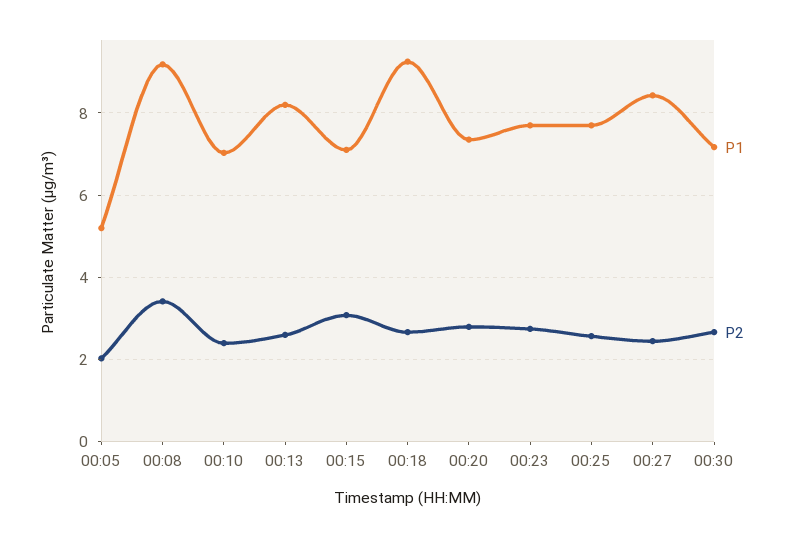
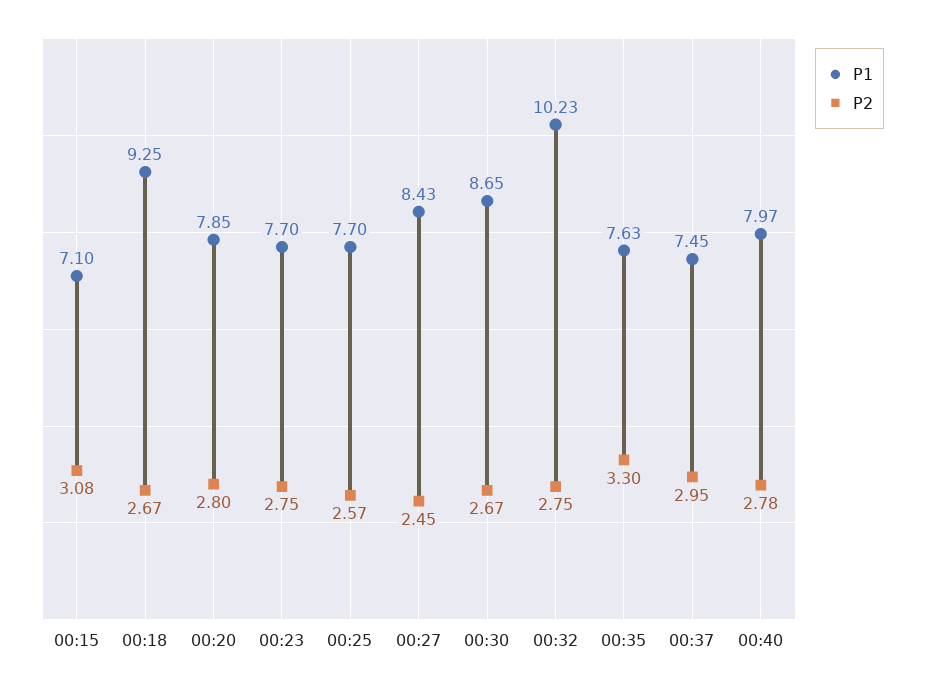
P1, 00:05: 5.2 -> none
P2, 00:05: 2 -> none
P1, 00:08: 9.2 -> none
P2, 00:08: 3.4 -> none
P1, 00:10: 7 -> none
P2, 00:10: 2.4 -> none
P1, 00:13: 8.2 -> none
P2, 00:13: 2.6 -> none
P1, 00:20: 7.4 -> 7.85
P1, 00:30: 7.2 -> 8.65
P1, 00:32: none -> 10.23
P2, 00:32: none -> 2.75
P1, 00:35: none -> 7.63
P2, 00:35: none -> 3.3
P1, 00:37: none -> 7.45
P2, 00:37: none -> 2.95
P1, 00:40: none -> 7.97
P2, 00:40: none -> 2.78

